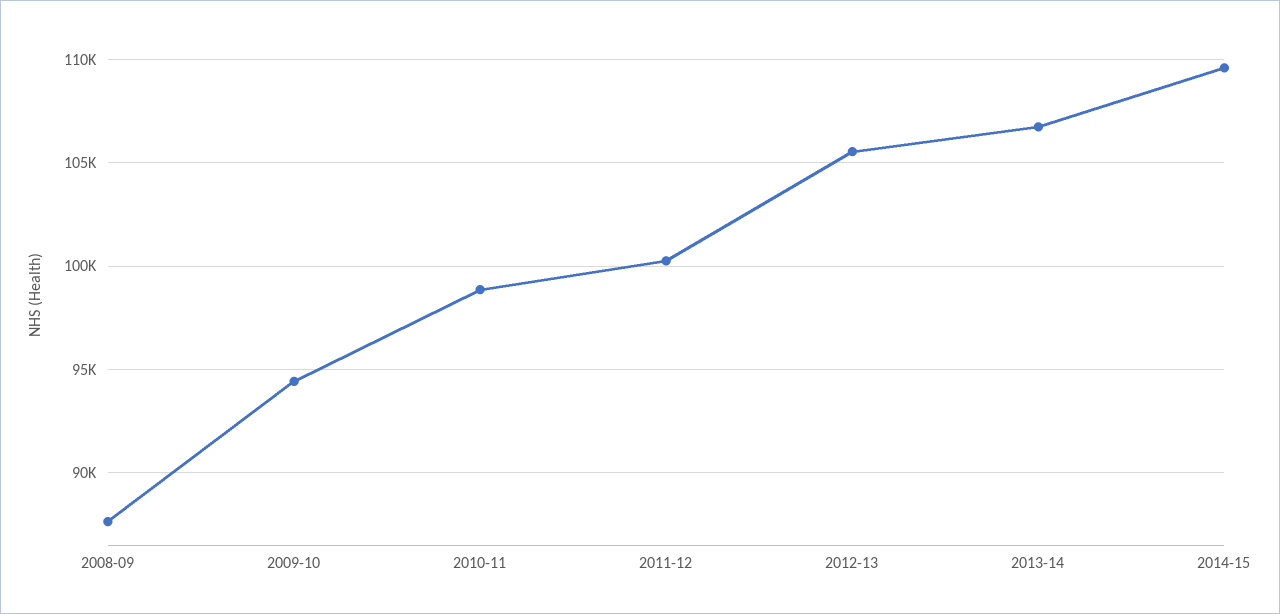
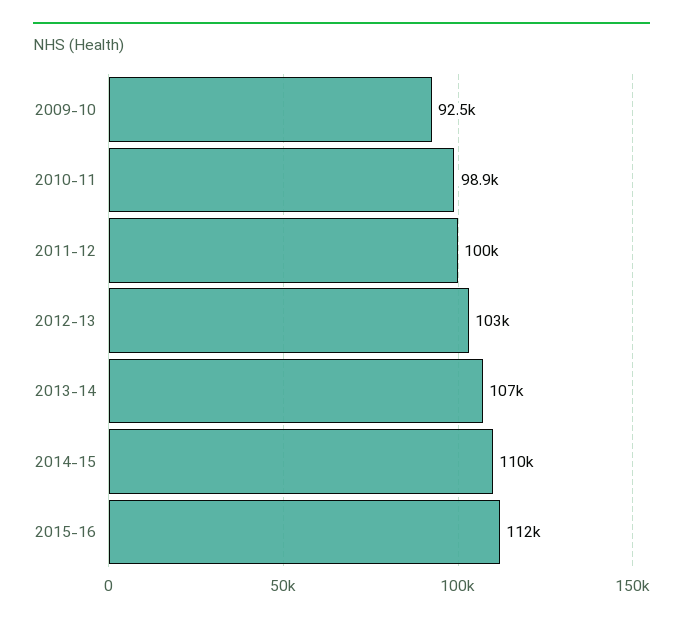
2008-09: 87500 -> none
2009-10: 94500 -> 92500
2012-13: 105500 -> 103000
2015-16: none -> 112000

